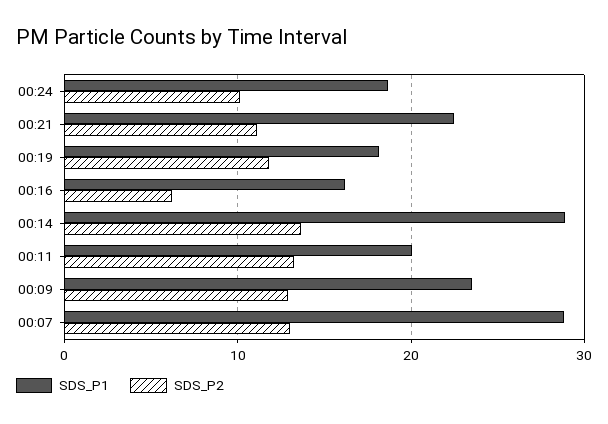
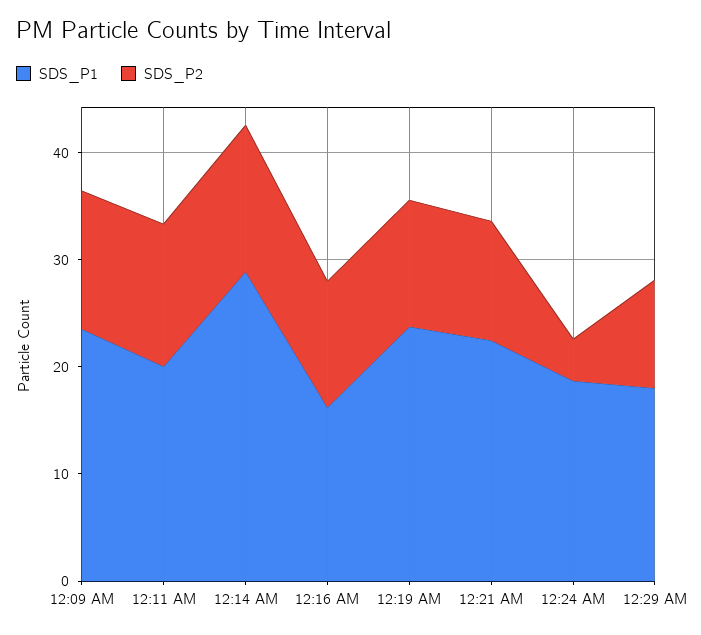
SDS_P2, 00:24: 10 -> 4
SDS_P1, 00:19: 18 -> 24
SDS_P2, 00:16: 6 -> 12
SDS_P1, 00:07: 29 -> none
SDS_P2, 00:07: 13 -> none
SDS_P1, 12:29 AM: none -> 18
SDS_P2, 12:29 AM: none -> 10

